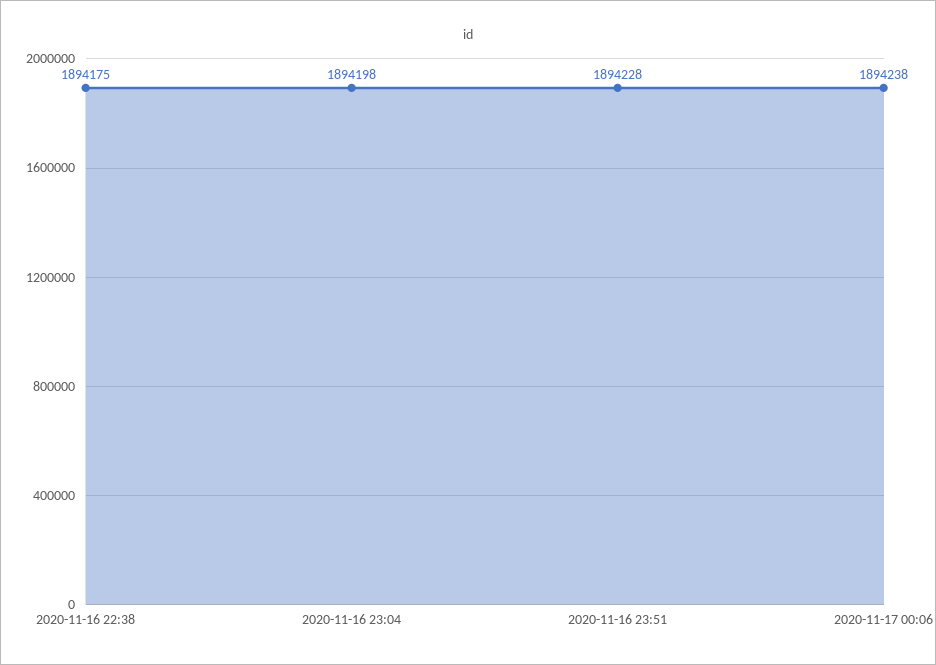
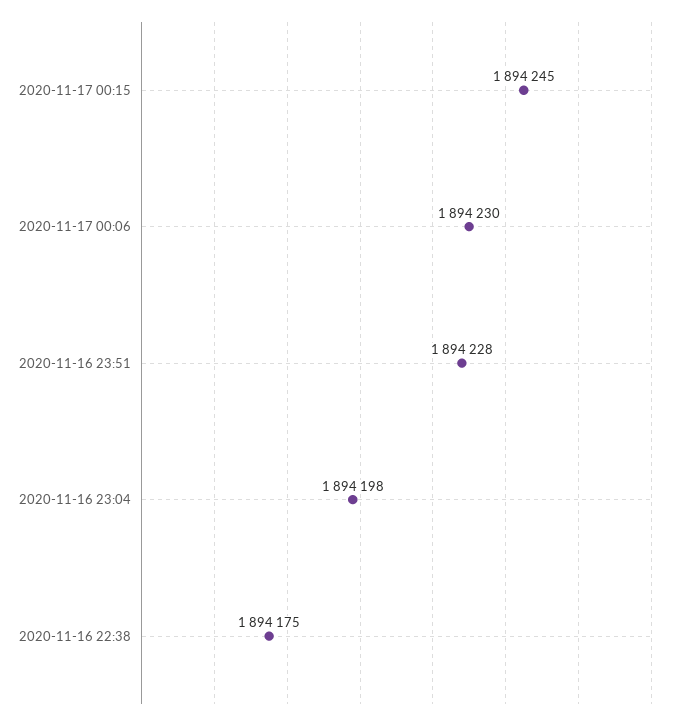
2020-11-17 00:06: 1894238 -> 1894230
2020-11-17 00:15: none -> 1894245

